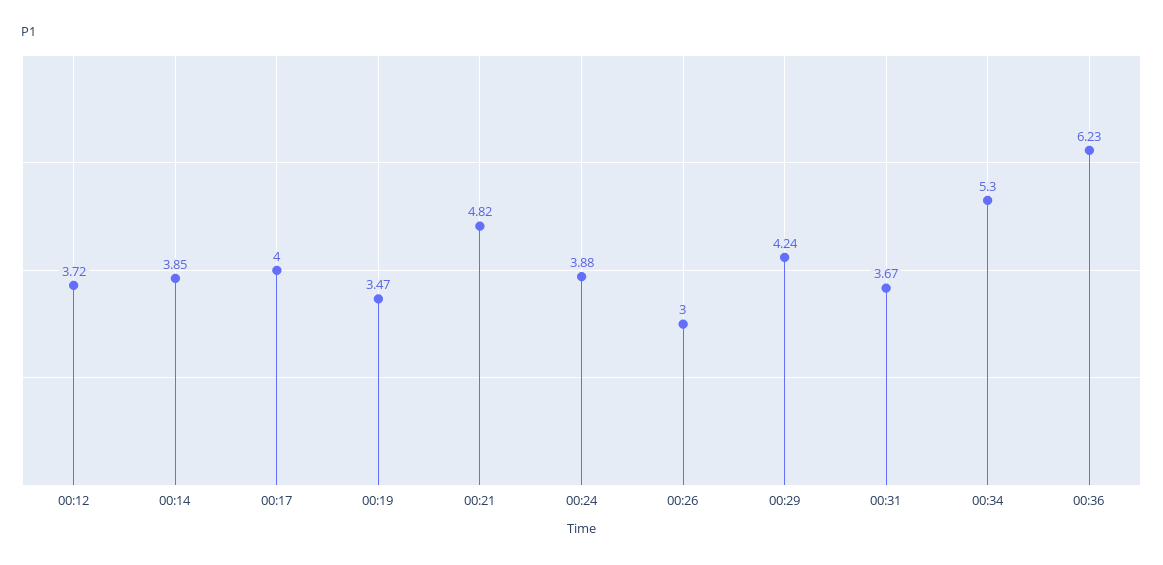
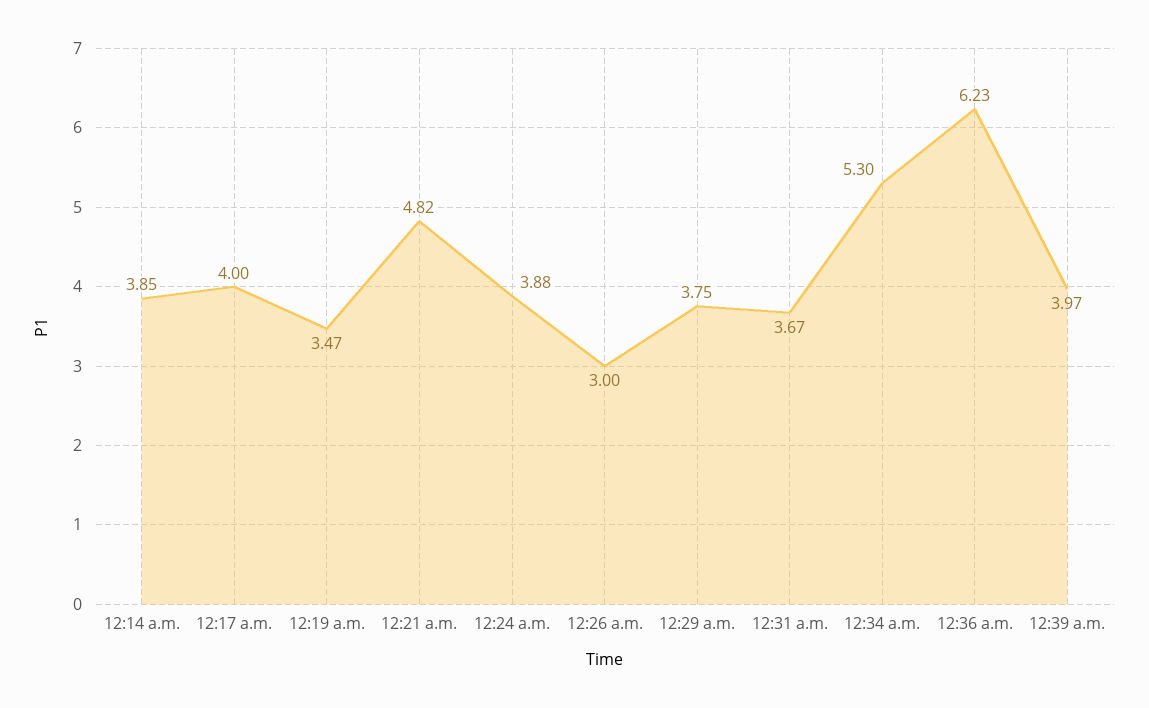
00:12: 3.72 -> none
00:29: 4.24 -> 3.75
12:39 a.m.: none -> 3.97

